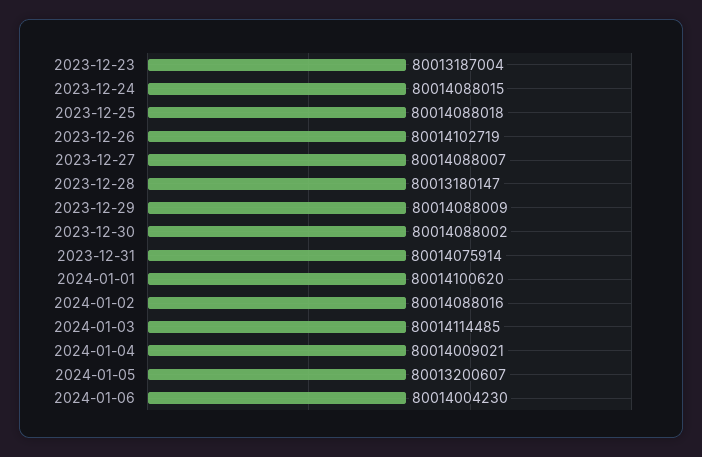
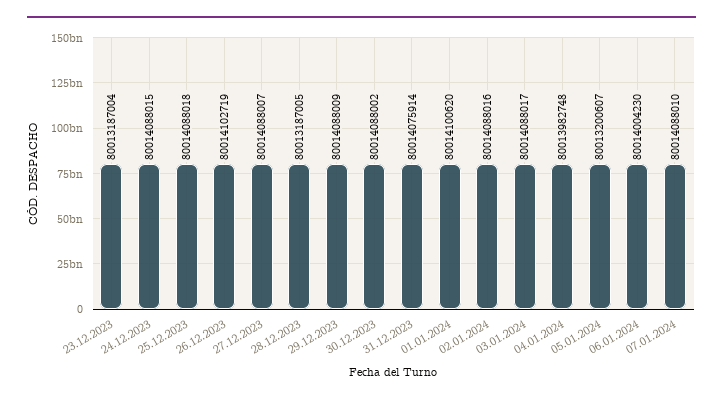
2023-12-28: 80013180147 -> 80013187005
2024-01-03: 80014114485 -> 80014088017
2024-01-04: 80014009021 -> 80013982748
07.01.2024: none -> 80014088010

